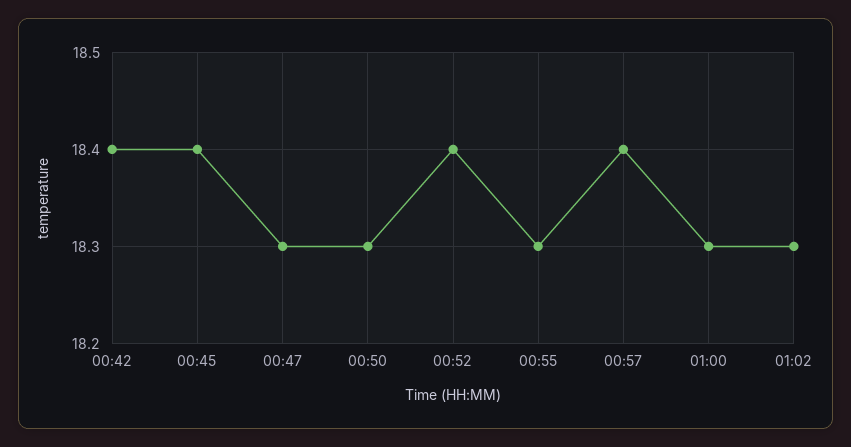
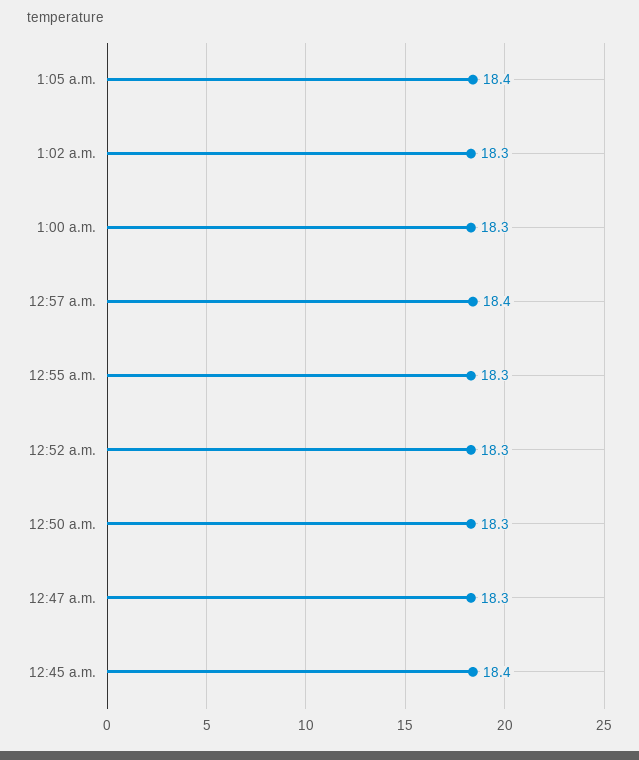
00:42: 18.4 -> none
00:52: 18.4 -> 18.3
1:05 a.m.: none -> 18.4

